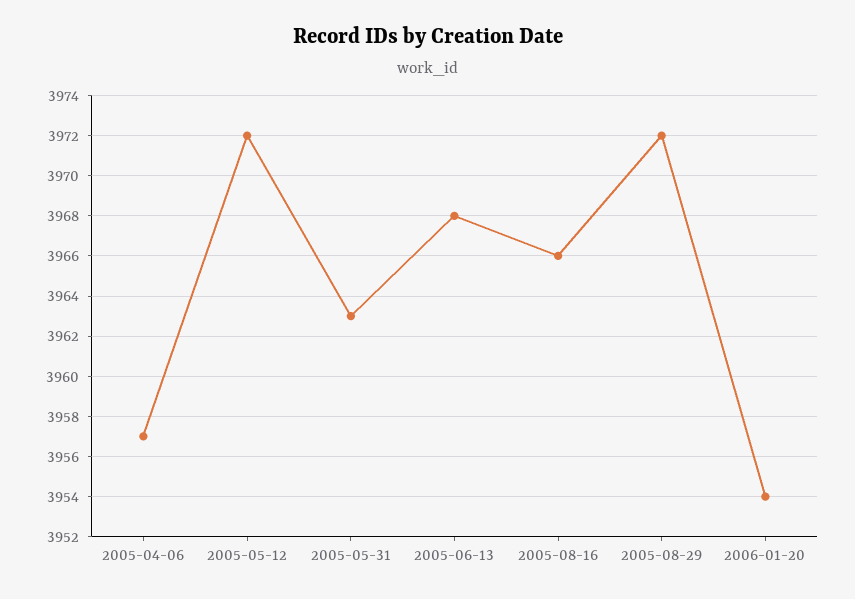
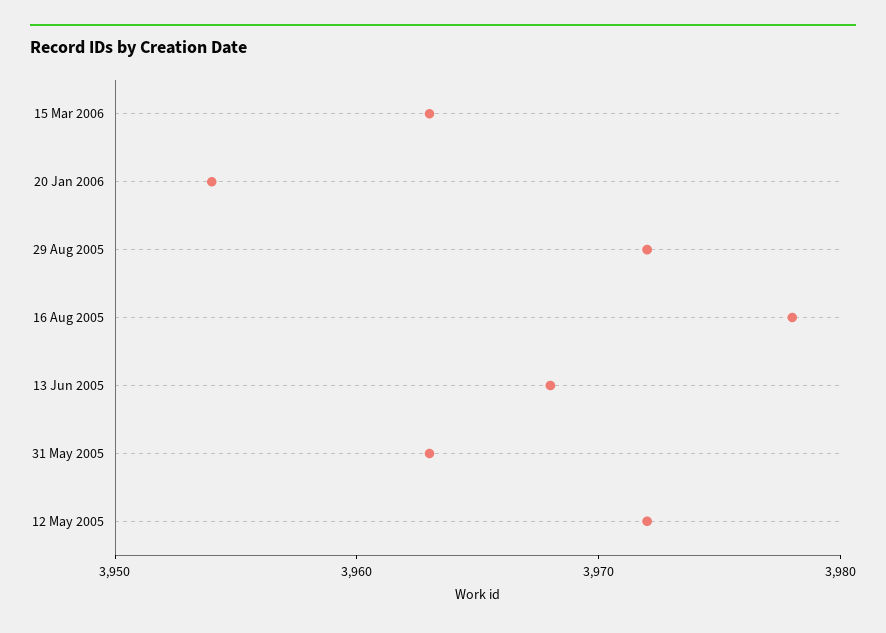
2005-04-06: 3957 -> none
2005-08-16: 3966 -> 3978
15 Mar 2006: none -> 3963

